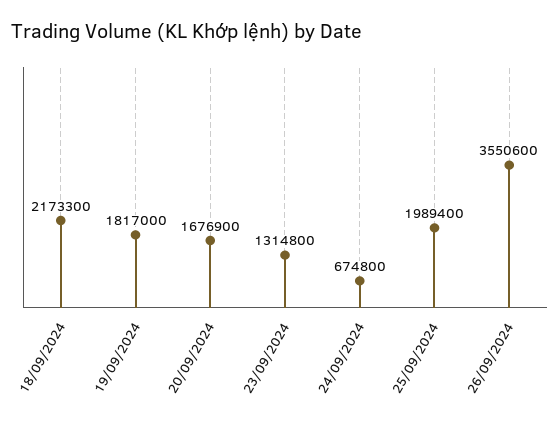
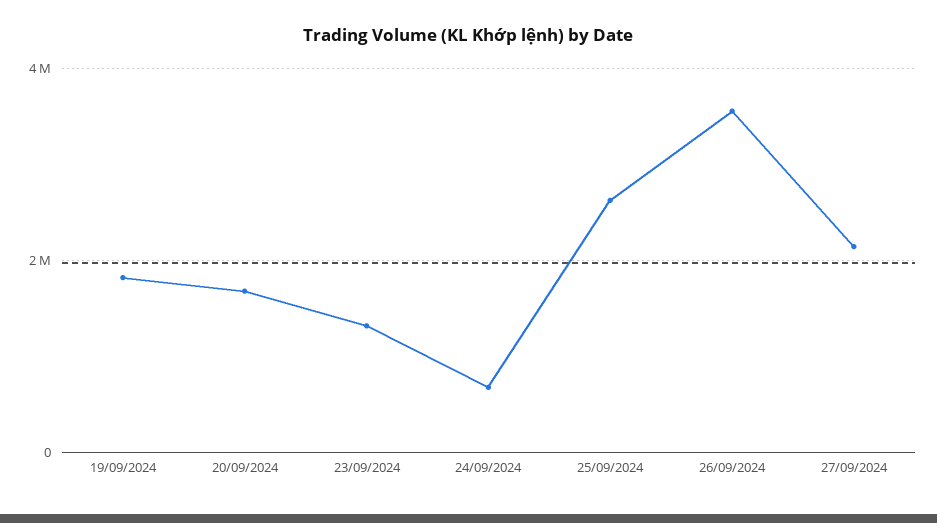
18/09/2024: 2173300 -> none
25/09/2024: 1989400 -> 2600000
27/09/2024: none -> 2200000

